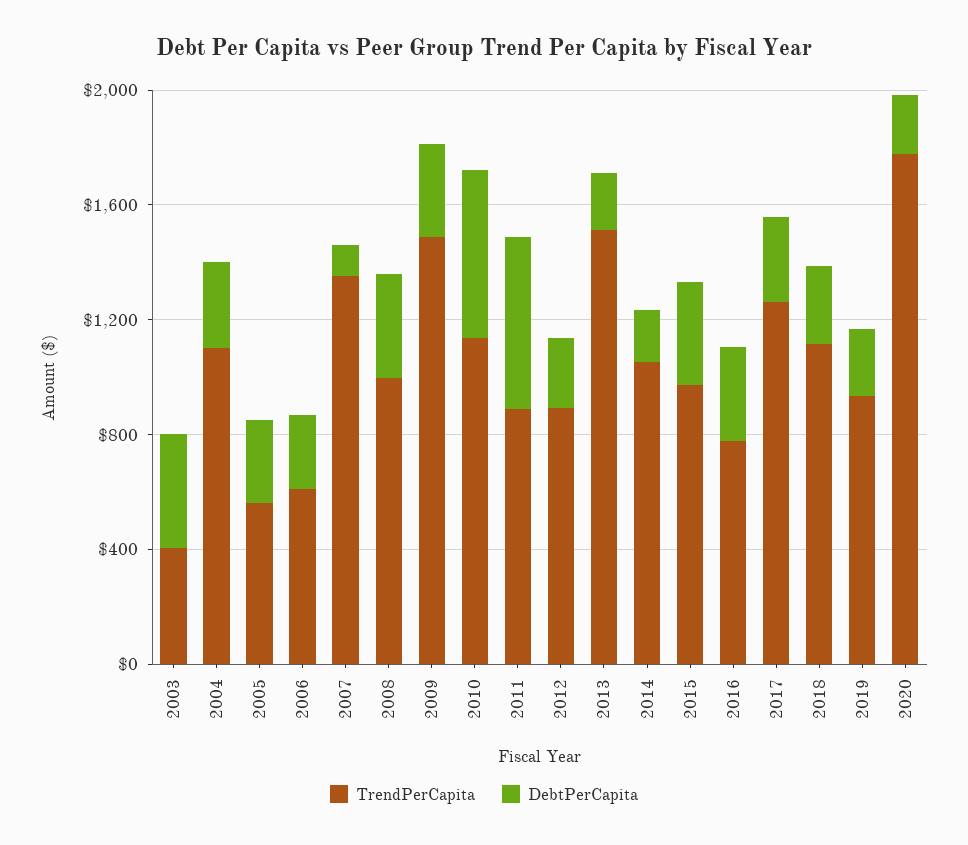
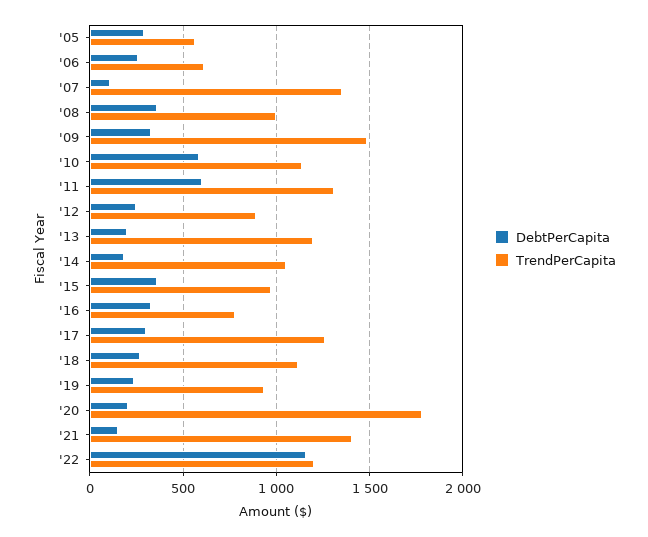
TrendPerCapita, 2003: 400 -> none
DebtPerCapita, 2003: 400 -> none
TrendPerCapita, 2004: 1100 -> none
DebtPerCapita, 2004: 300 -> none
TrendPerCapita, 2011: 900 -> 1300
TrendPerCapita, 2013: 1500 -> 1200
DebtPerCapita, '21: none -> 150
TrendPerCapita, '21: none -> 1400
DebtPerCapita, '22: none -> 1150
TrendPerCapita, '22: none -> 1200

